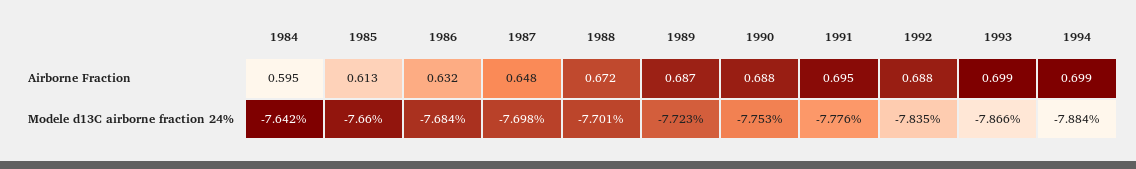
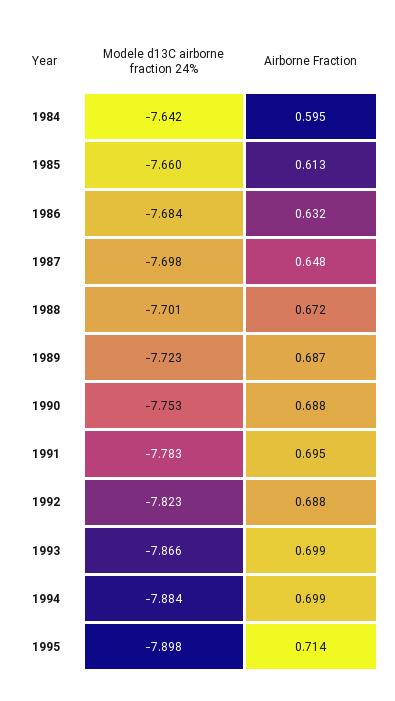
1991, Modele d13C airborne fraction 24%: -7.776 -> -7.783
1992, Modele d13C airborne fraction 24%: -7.835 -> -7.823
1995, Modele d13C airborne fraction 24%: none -> -7.898
1995, Airborne Fraction: none -> 0.714

